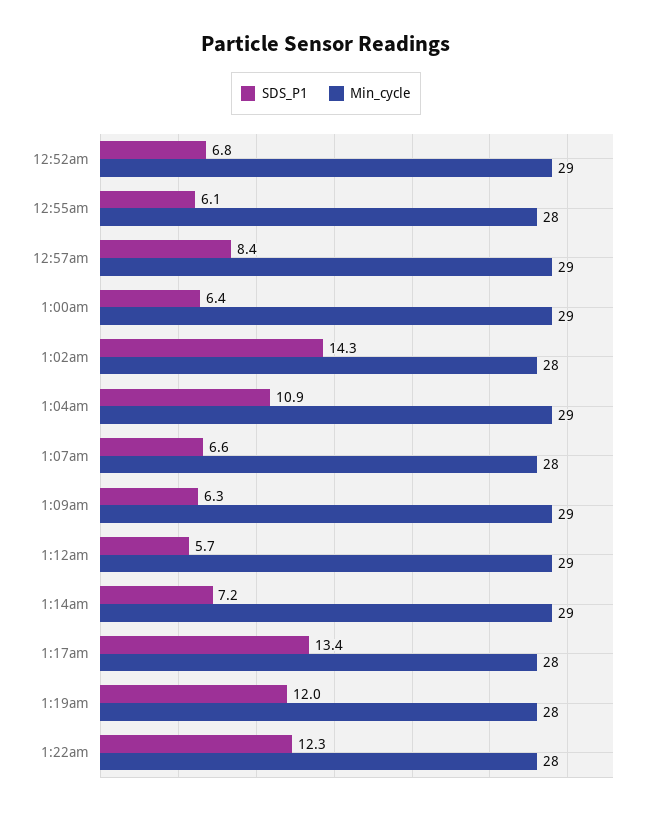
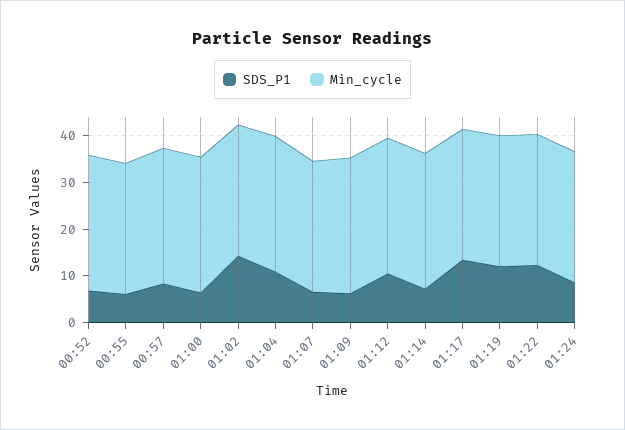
SDS_P1, 1:12am: 5.7 -> 10
SDS_P1, 01:24: none -> 8
Min_cycle, 01:24: none -> 28

